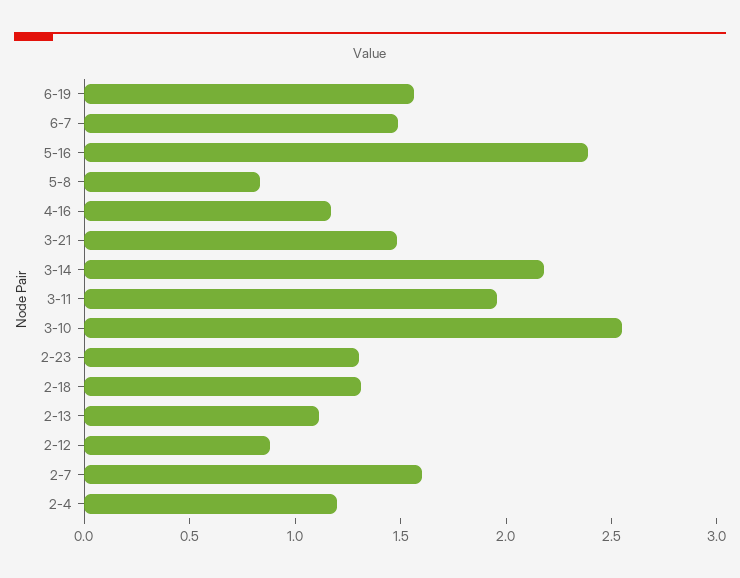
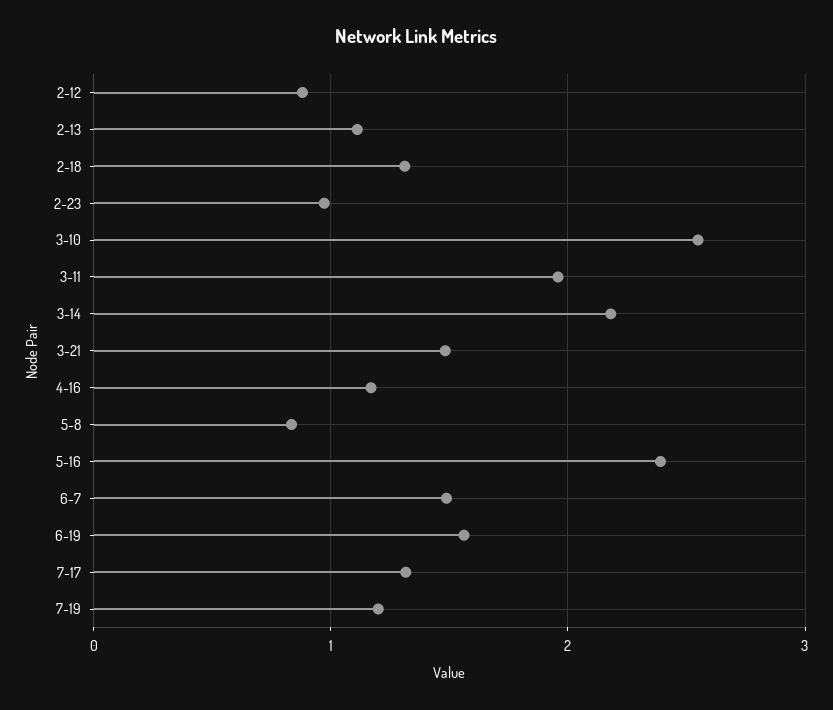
2-23: 1.3 -> 1
2-7: 1.6 -> none
2-4: 1.2 -> none
7-17: none -> 1.3
7-19: none -> 1.2

